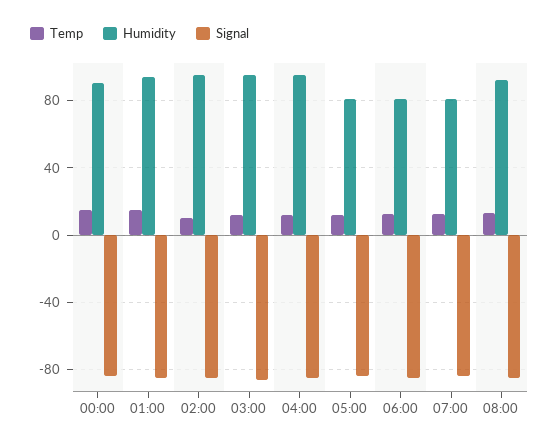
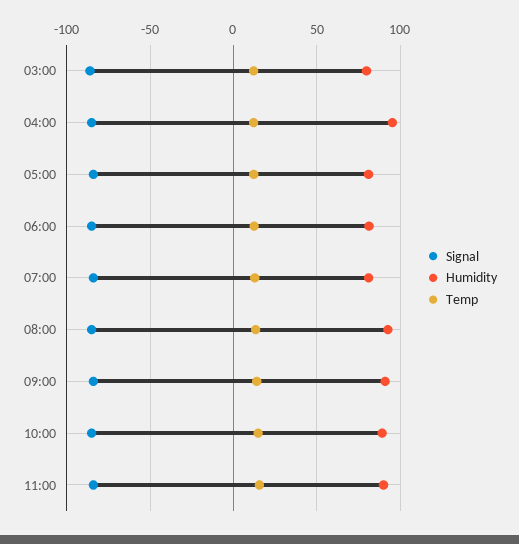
Temp, 00:00: 15 -> none
Humidity, 00:00: 90 -> none
Signal, 00:00: -85 -> none
Temp, 01:00: 15 -> none
Humidity, 01:00: 95 -> none
Signal, 01:00: -85 -> none
Temp, 02:00: 10 -> none
Humidity, 02:00: 95 -> none
Signal, 02:00: -85 -> none
Humidity, 03:00: 95 -> 80
Signal, 09:00: none -> -85
Humidity, 09:00: none -> 90
Temp, 09:00: none -> 15
Signal, 10:00: none -> -85
Humidity, 10:00: none -> 90
Temp, 10:00: none -> 15
Signal, 11:00: none -> -85
Humidity, 11:00: none -> 90
Temp, 11:00: none -> 15

